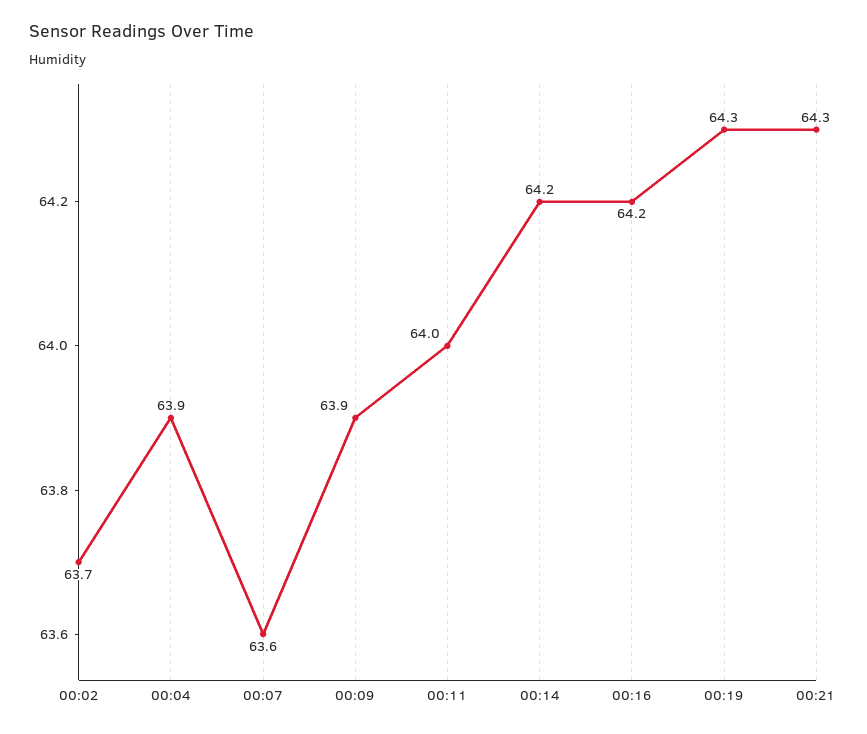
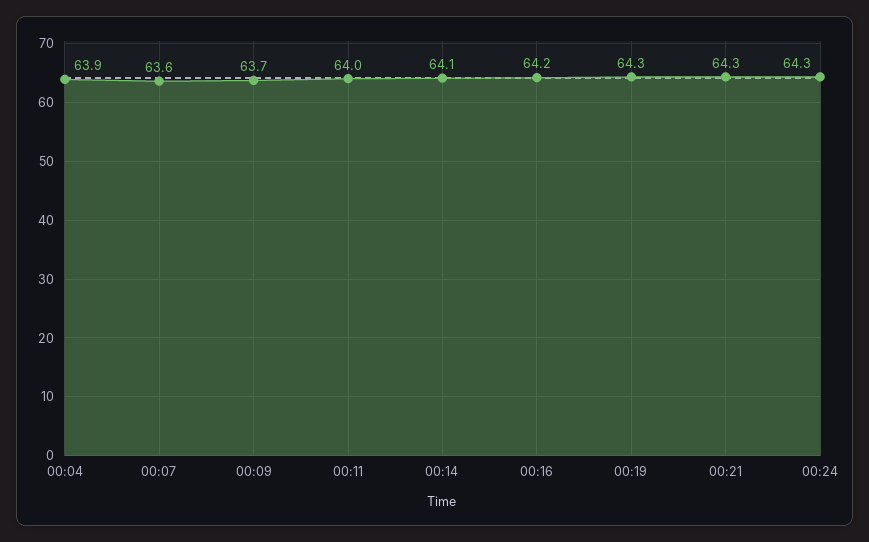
00:02: 63.7 -> none
00:09: 63.9 -> 63.7
00:14: 64.2 -> 64.1
00:24: none -> 64.3

